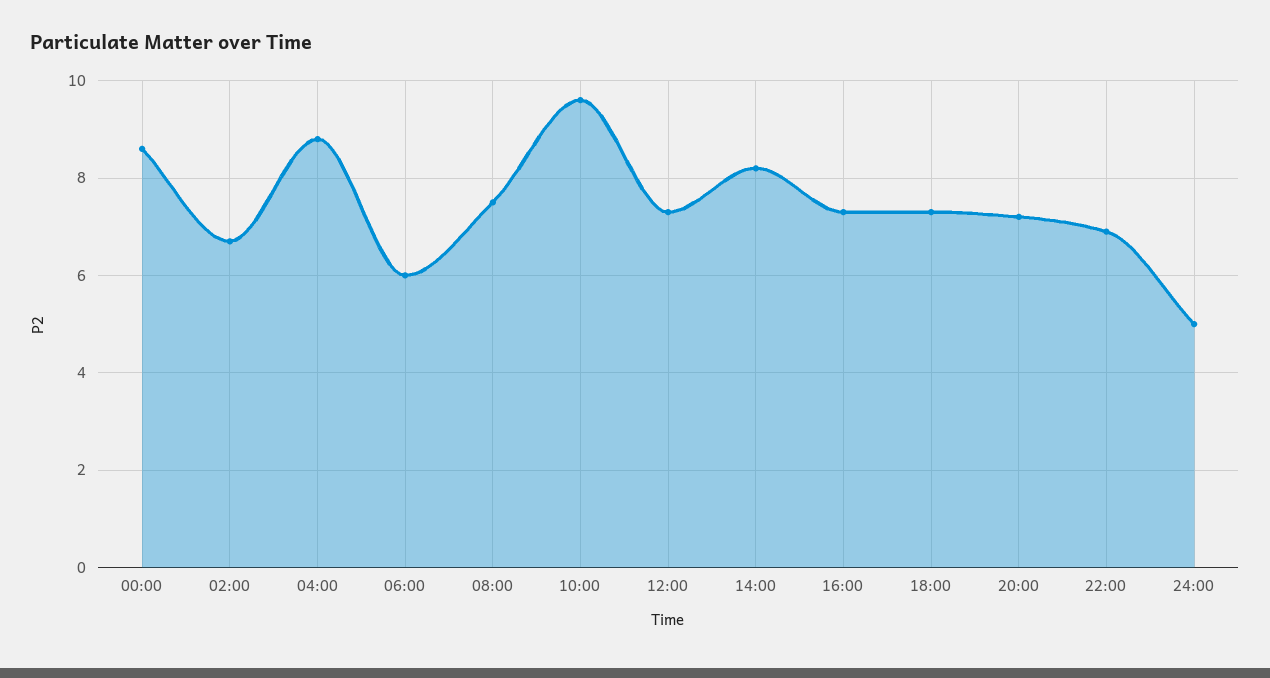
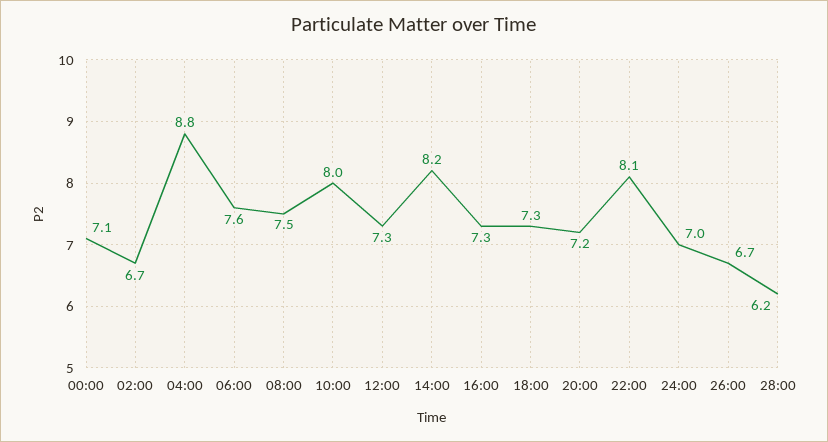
00:00: 8.5 -> 7.1
06:00: 6 -> 7.6
10:00: 9.5 -> 8
22:00: 7 -> 8.1
24:00: 5 -> 7
26:00: none -> 6.7
28:00: none -> 6.2

